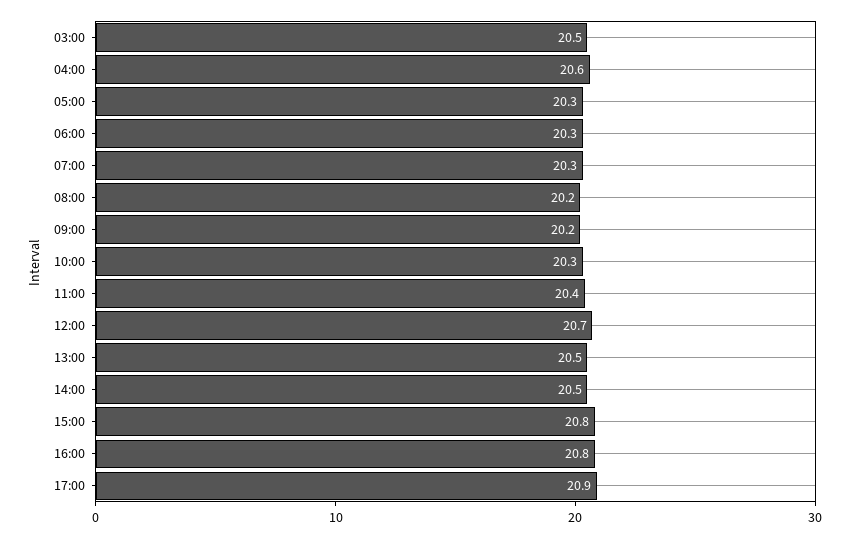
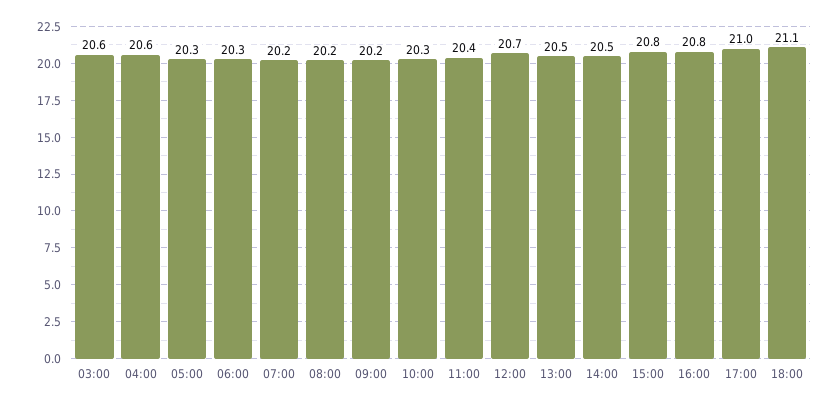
03:00: 20.5 -> 20.6
07:00: 20.3 -> 20.2
17:00: 20.9 -> 21
18:00: none -> 21.1

